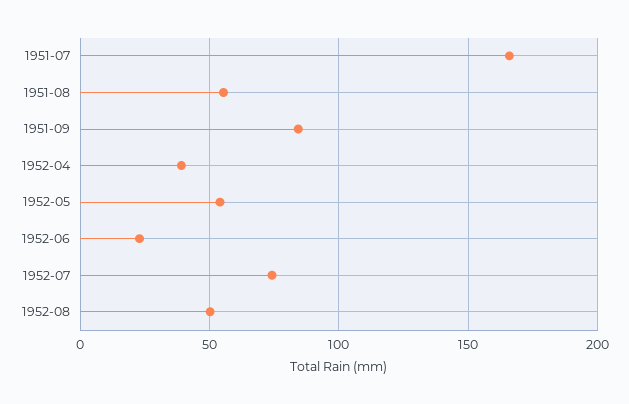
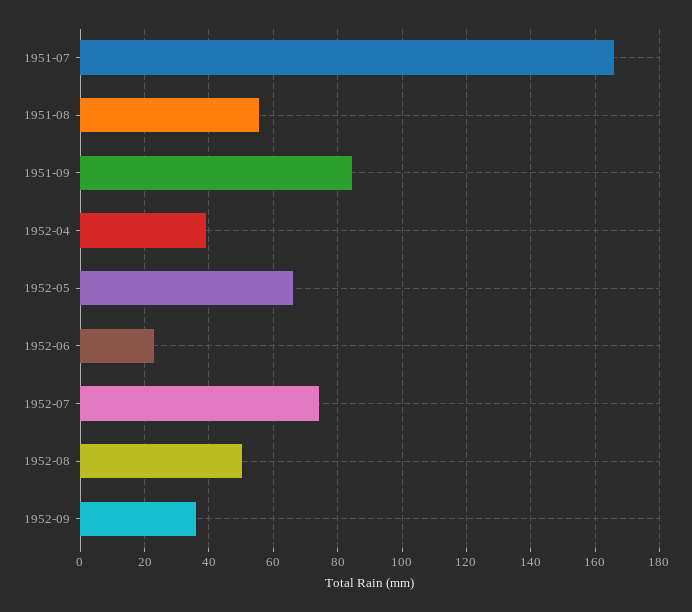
1952-05: 55 -> 66
1952-09: none -> 36

